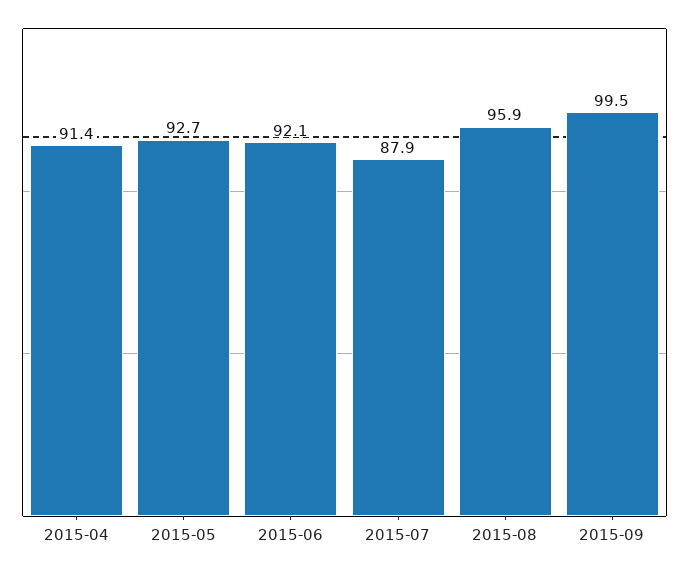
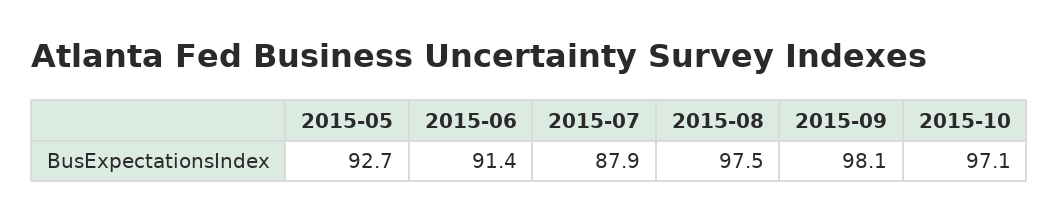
2015-04: 91.4 -> none
2015-06: 92.1 -> 91.4
2015-08: 95.9 -> 97.5
2015-09: 99.5 -> 98.1
2015-10: none -> 97.1

